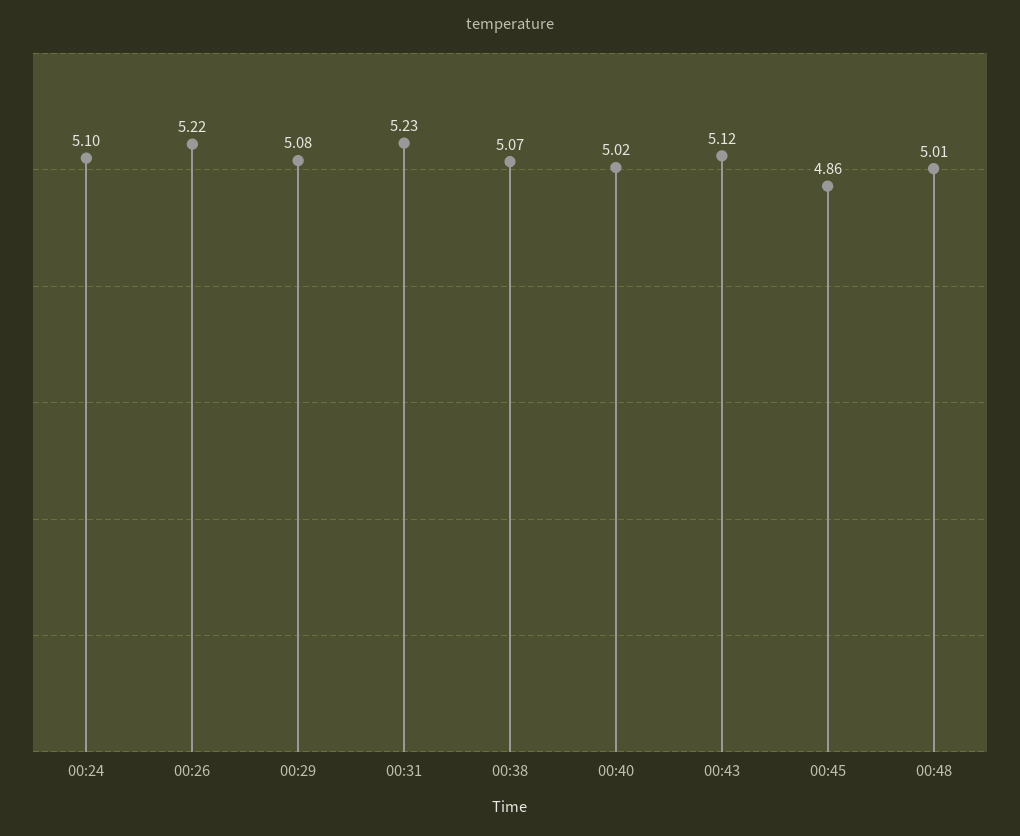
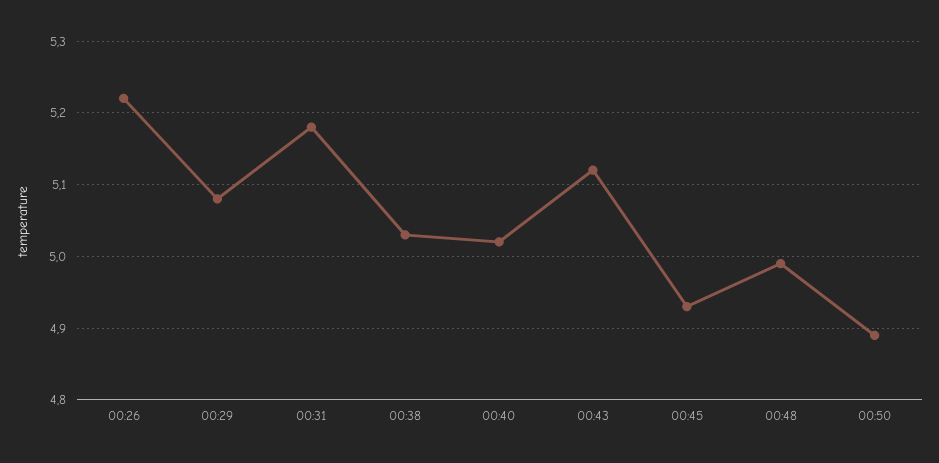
00:24: 5.1 -> none
00:31: 5.23 -> 5.18
00:38: 5.07 -> 5.03
00:45: 4.86 -> 4.93
00:48: 5.01 -> 4.99
00:50: none -> 4.89

